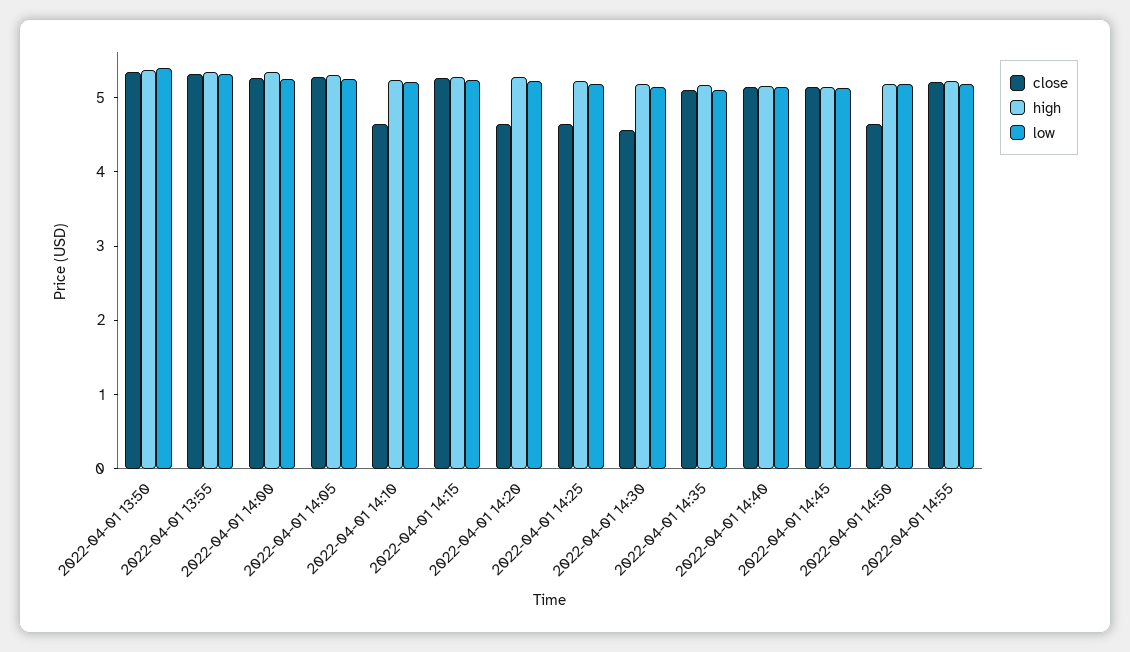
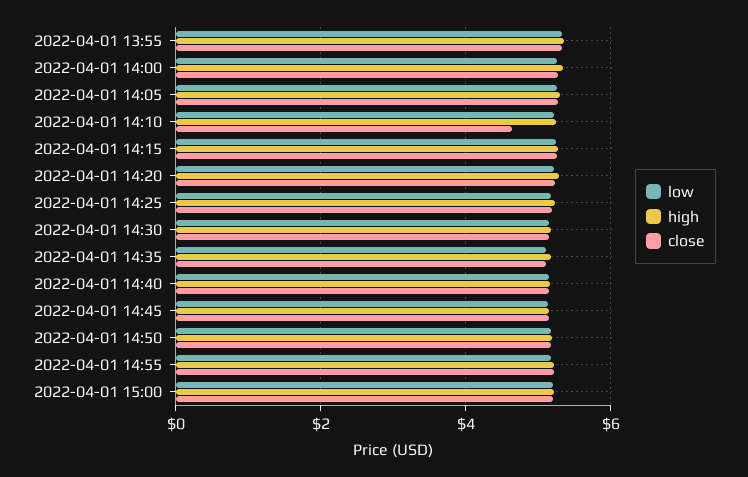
close, 2022-04-01 13:50: 5.4 -> none
high, 2022-04-01 13:50: 5.4 -> none
low, 2022-04-01 13:50: 5.4 -> none
close, 2022-04-01 14:20: 4.6 -> 5.2
close, 2022-04-01 14:25: 4.6 -> 5.2
close, 2022-04-01 14:30: 4.6 -> 5.2
close, 2022-04-01 14:50: 4.6 -> 5.2
low, 2022-04-01 15:00: none -> 5.2
high, 2022-04-01 15:00: none -> 5.2
close, 2022-04-01 15:00: none -> 5.2

